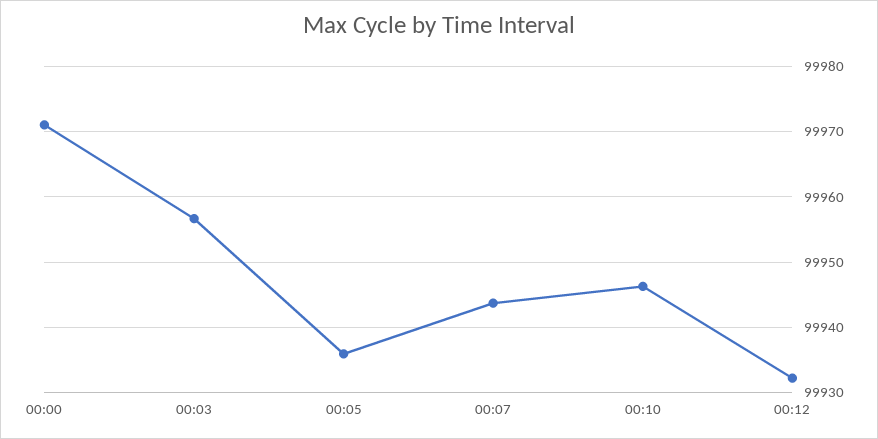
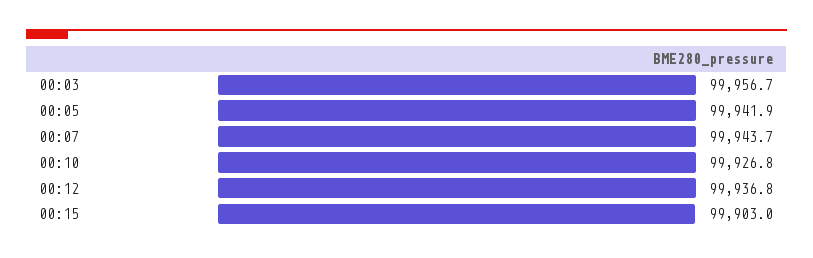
00:00: 99971 -> none
00:05: 99936 -> 99941.9
00:10: 99946 -> 99926.8
00:12: 99932 -> 99936.8
00:15: none -> 99903

